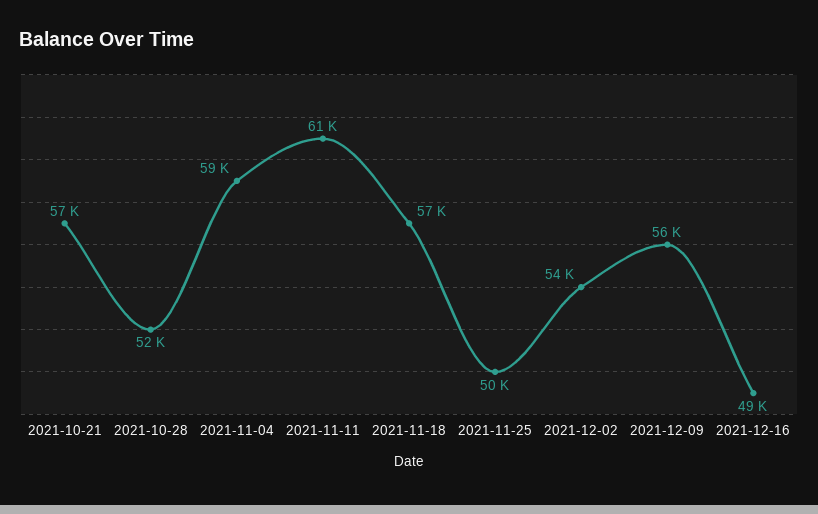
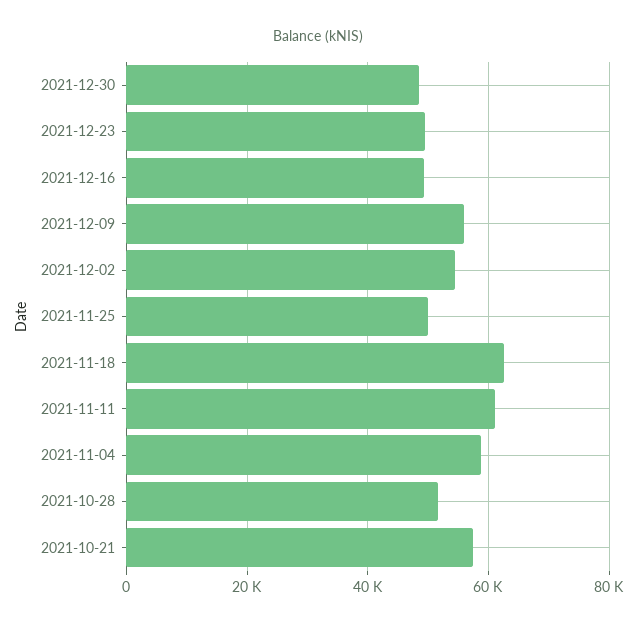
2021-11-18: 57000 -> 62000
2021-12-30: none -> 48000
2021-12-23: none -> 50000

